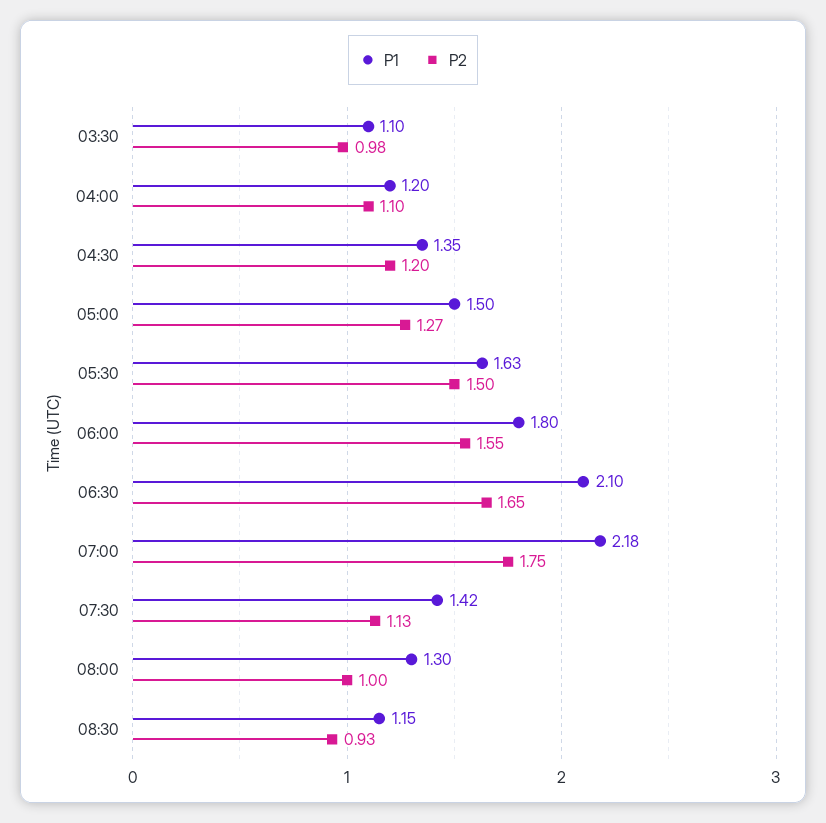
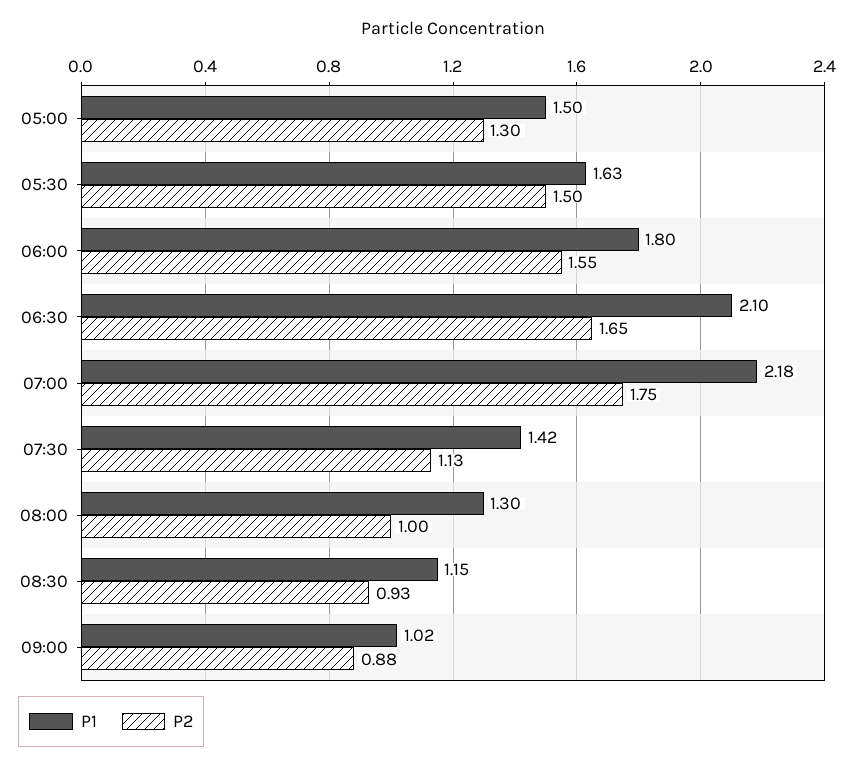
P1, 03:30: 1.1 -> none
P2, 03:30: 0.98 -> none
P1, 04:00: 1.2 -> none
P2, 04:00: 1.1 -> none
P1, 04:30: 1.35 -> none
P2, 04:30: 1.2 -> none
P2, 05:00: 1.27 -> 1.3
P1, 09:00: none -> 1.02
P2, 09:00: none -> 0.88

